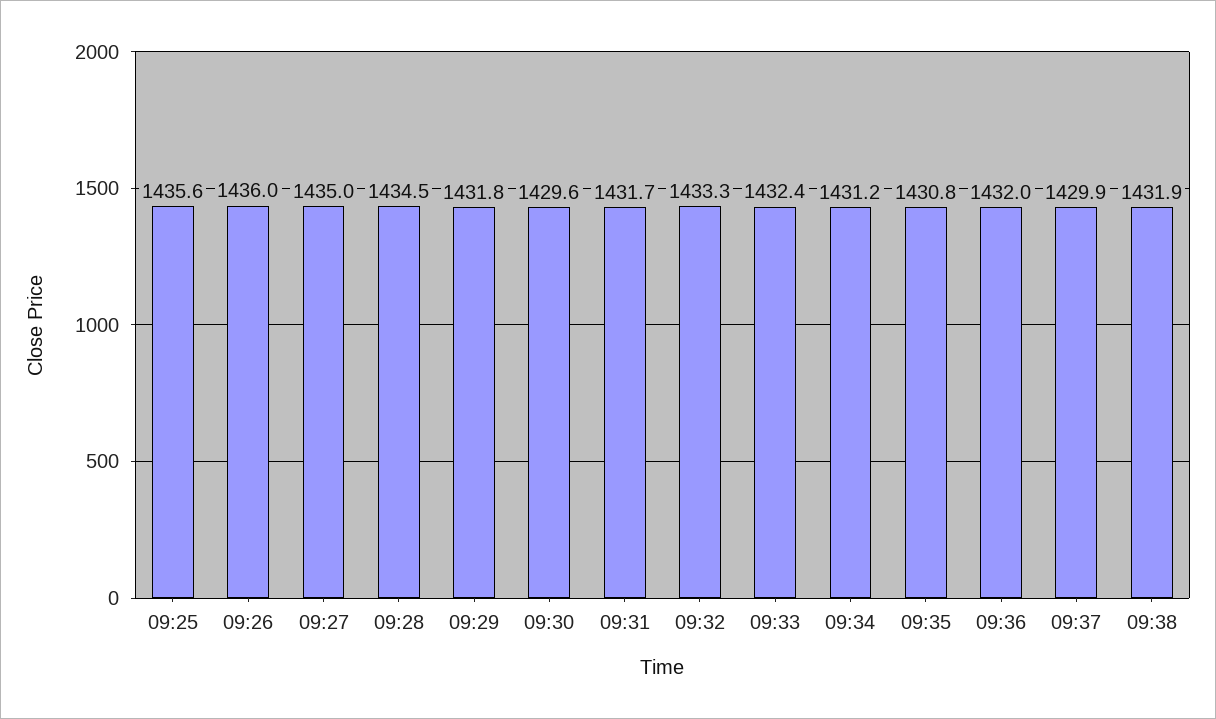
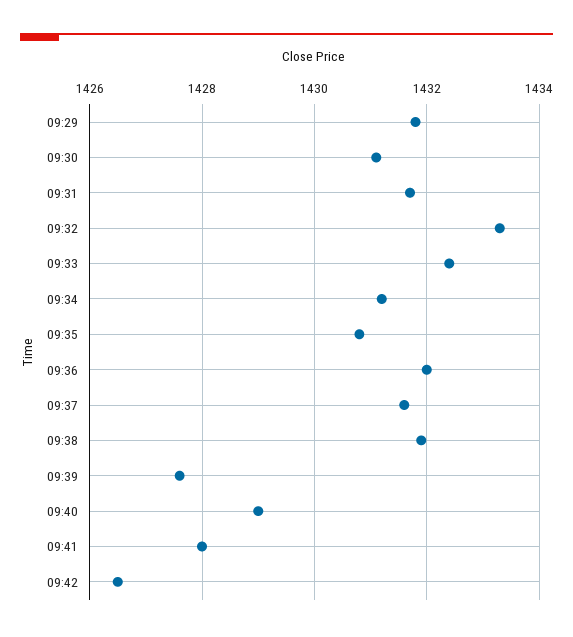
09:25: 1435.6 -> none
09:26: 1436 -> none
09:27: 1435 -> none
09:28: 1434.5 -> none
09:30: 1429.6 -> 1431
09:37: 1429.9 -> 1431.5
09:39: none -> 1427.5
09:40: none -> 1429
09:41: none -> 1428
09:42: none -> 1426.5

